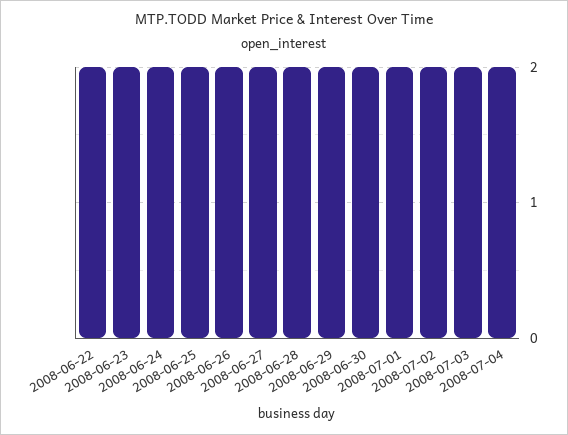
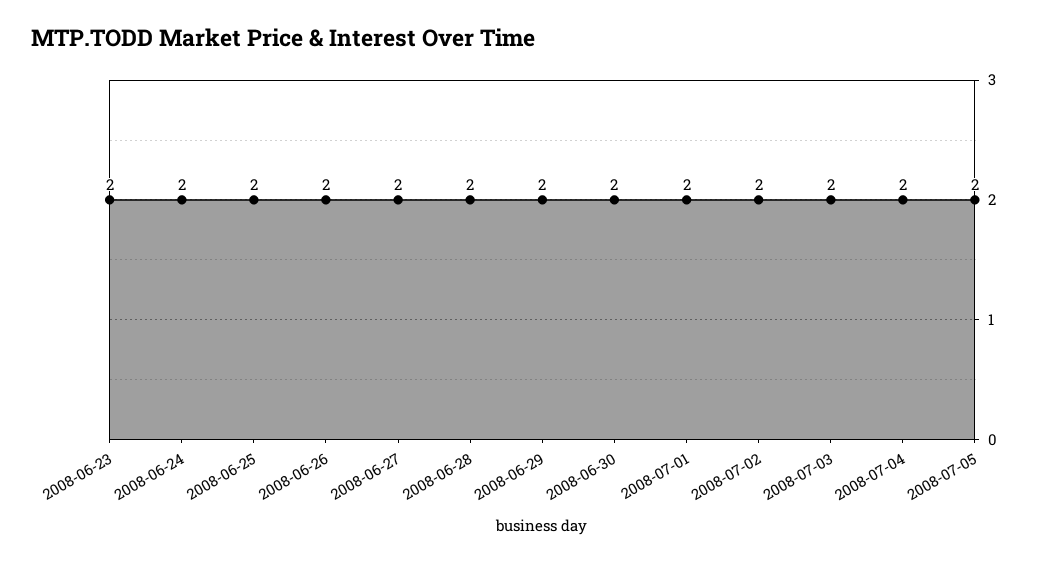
2008-06-22: 2 -> none
2008-07-05: none -> 2

